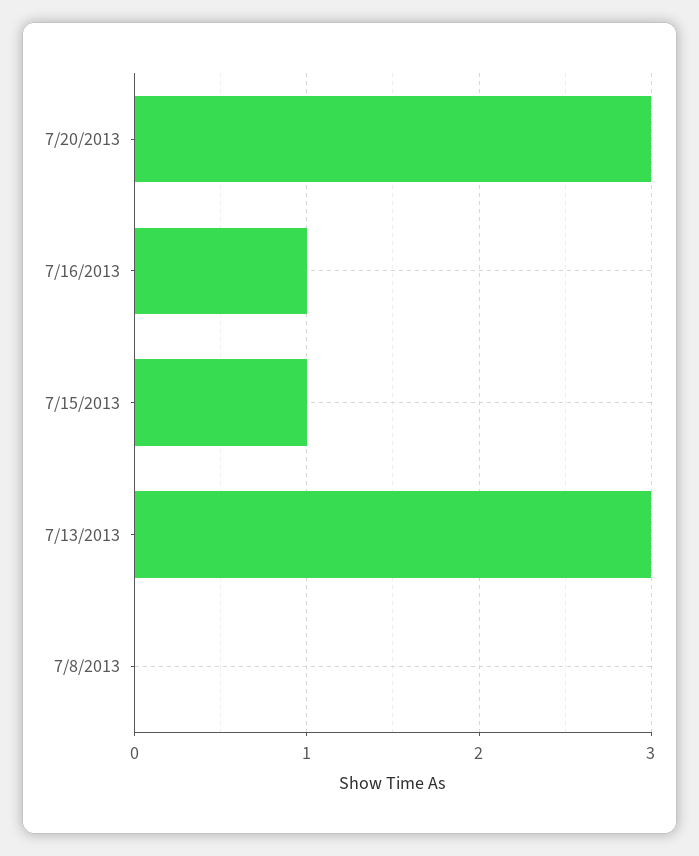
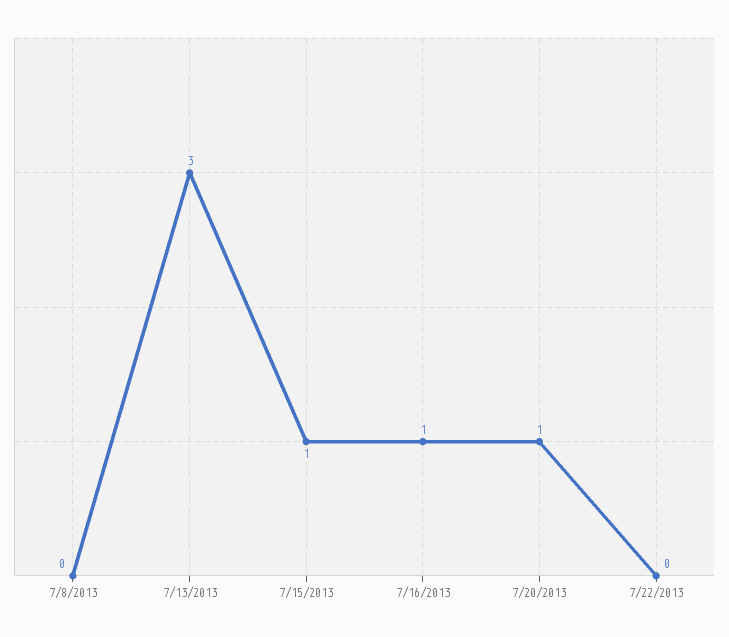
7/20/2013: 3 -> 1
7/22/2013: none -> 0

